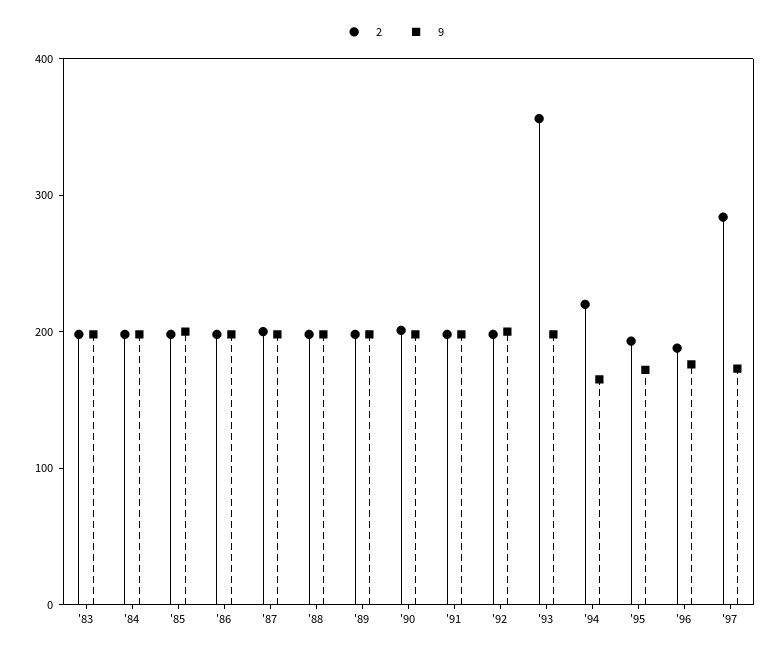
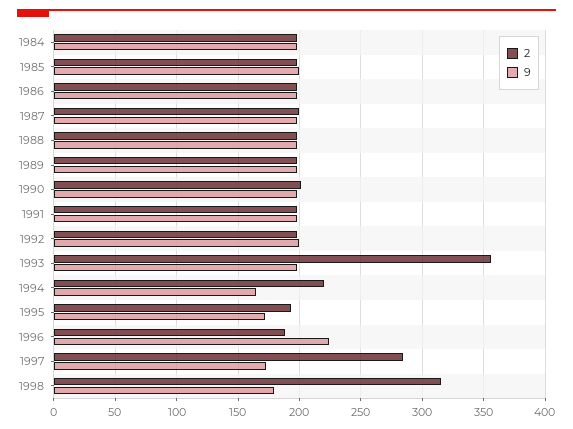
2, '83: 200 -> none
9, '83: 200 -> none
9, '96: 180 -> 225
2, 1998: none -> 315
9, 1998: none -> 180

